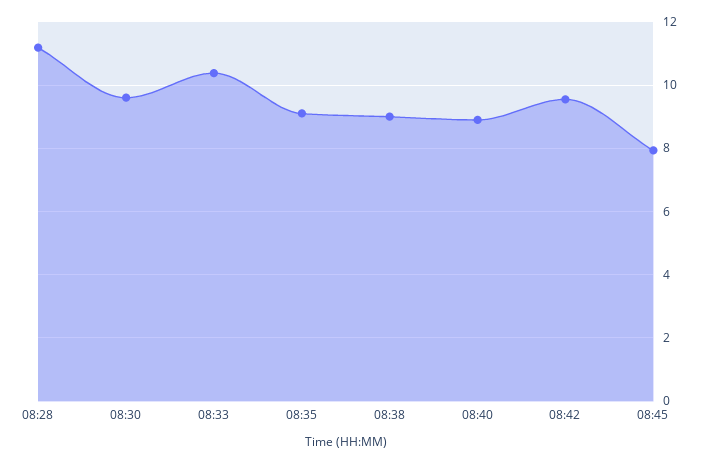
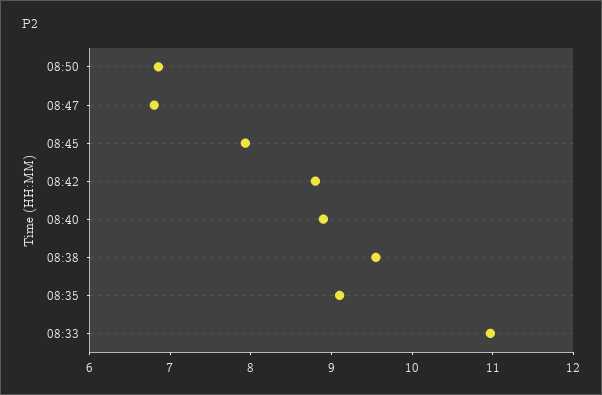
08:28: 11.2 -> none
08:30: 9.6 -> none
08:33: 10.4 -> 11
08:38: 9 -> 9.6
08:42: 9.6 -> 8.8
08:50: none -> 6.8
08:47: none -> 6.8

